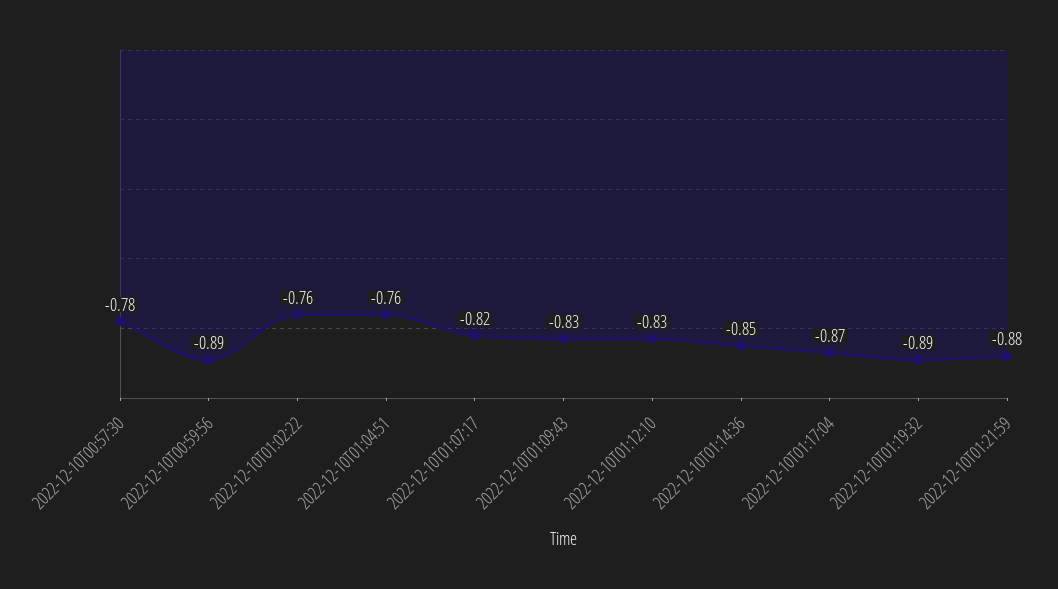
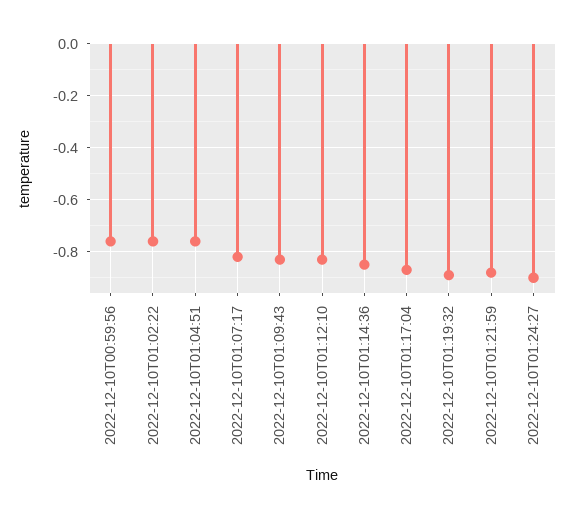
2022-12-10T00:57:30: -0.78 -> none
2022-12-10T00:59:56: -0.89 -> -0.75
2022-12-10T01:24:27: none -> -0.9

